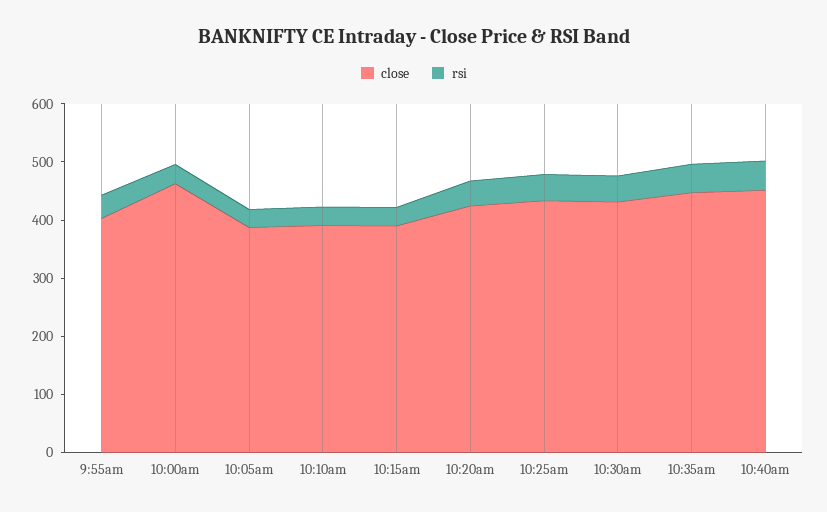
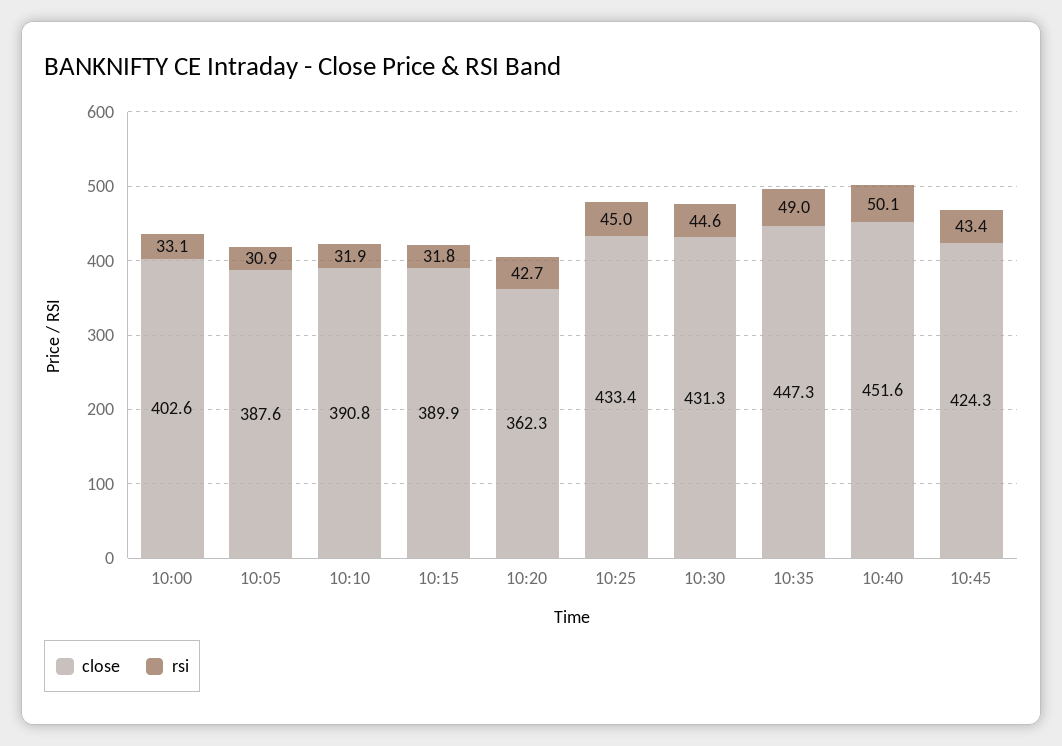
close, 9:55am: 400 -> none
rsi, 9:55am: 40 -> none
close, 10:00am: 460 -> 402.6
close, 10:20am: 420 -> 362.3
close, 10:45: none -> 424.3
rsi, 10:45: none -> 43.4

